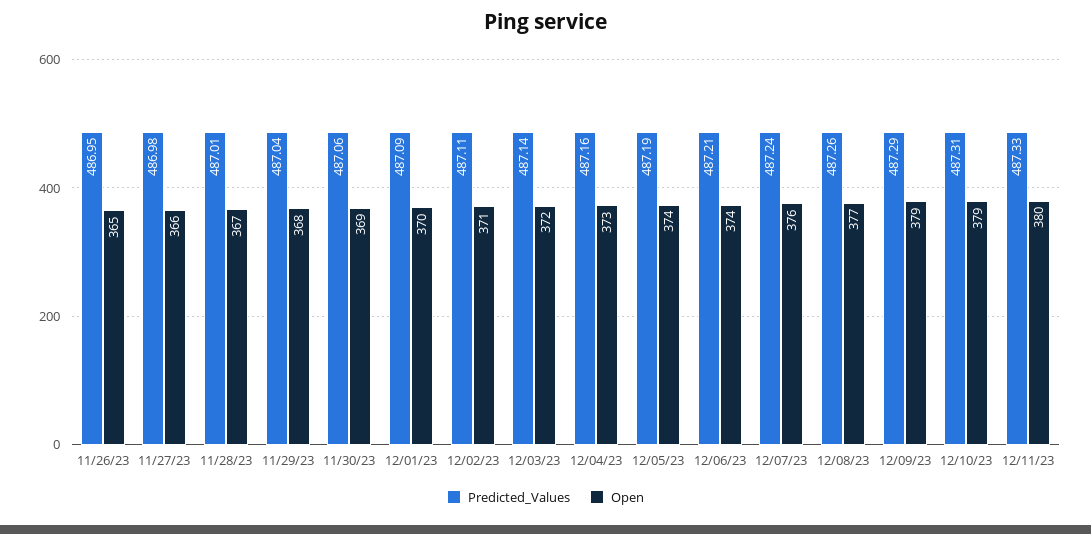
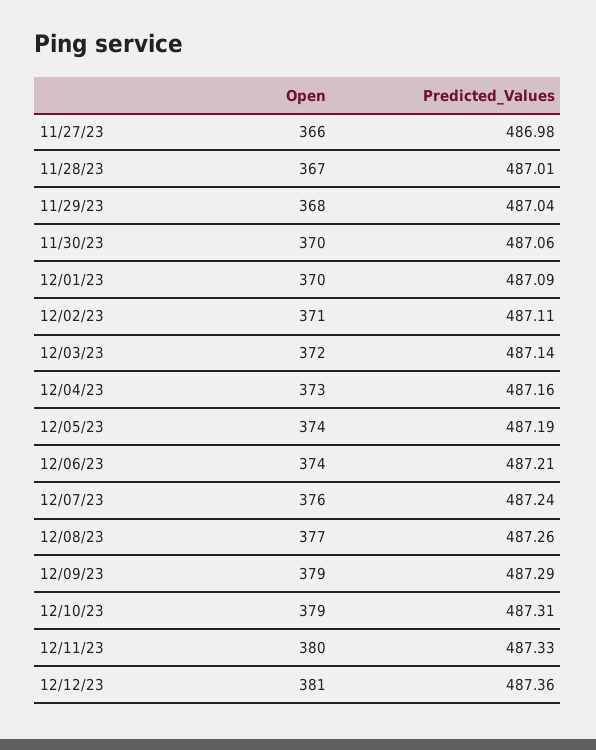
Predicted_Values, 11/26/23: 486.95 -> none
Open, 11/26/23: 365 -> none
Open, 11/30/23: 369 -> 370
Open, 12/12/23: none -> 381
Predicted_Values, 12/12/23: none -> 487.36

